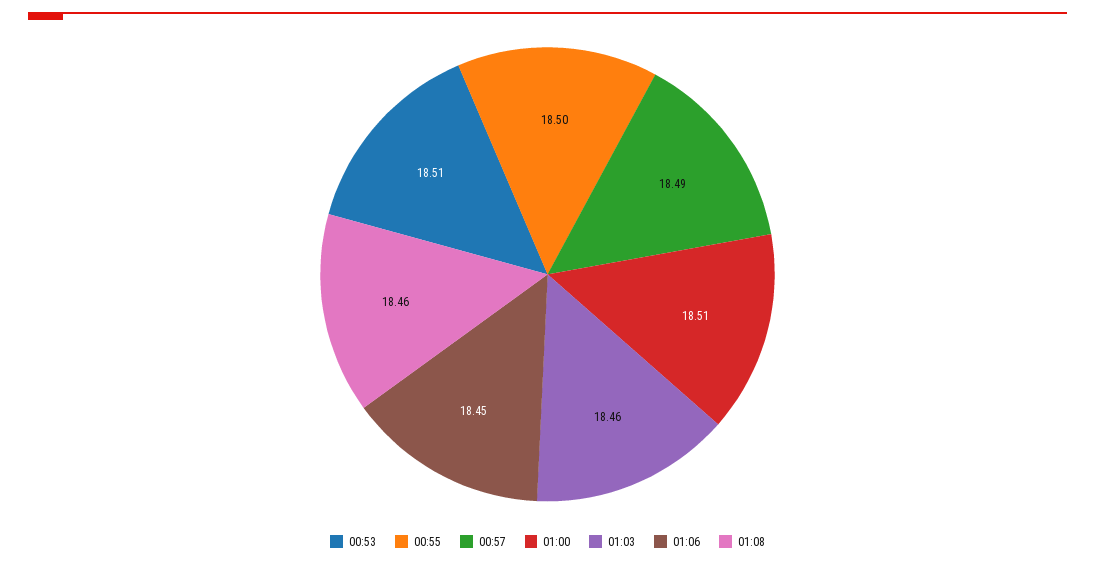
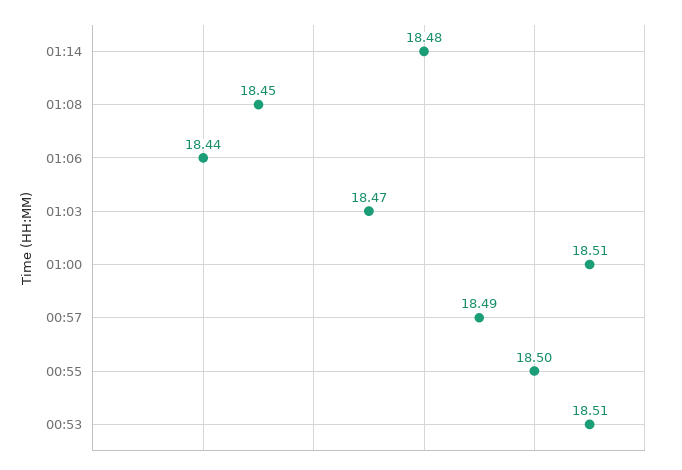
01:03: 18.46 -> 18.47
01:06: 18.45 -> 18.44
01:08: 18.46 -> 18.45
01:14: none -> 18.48

